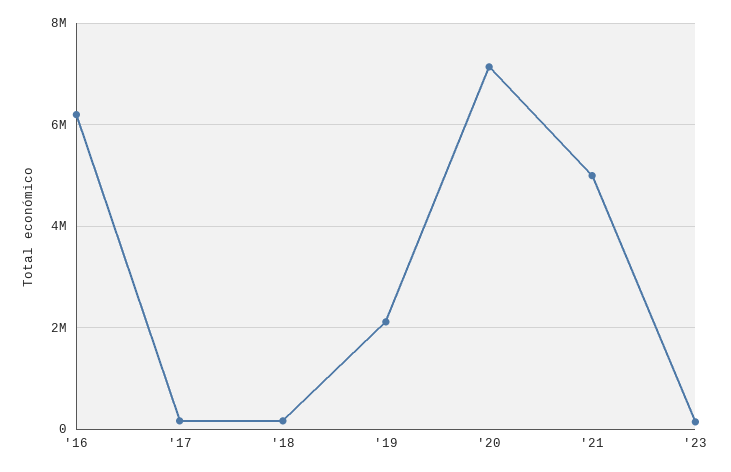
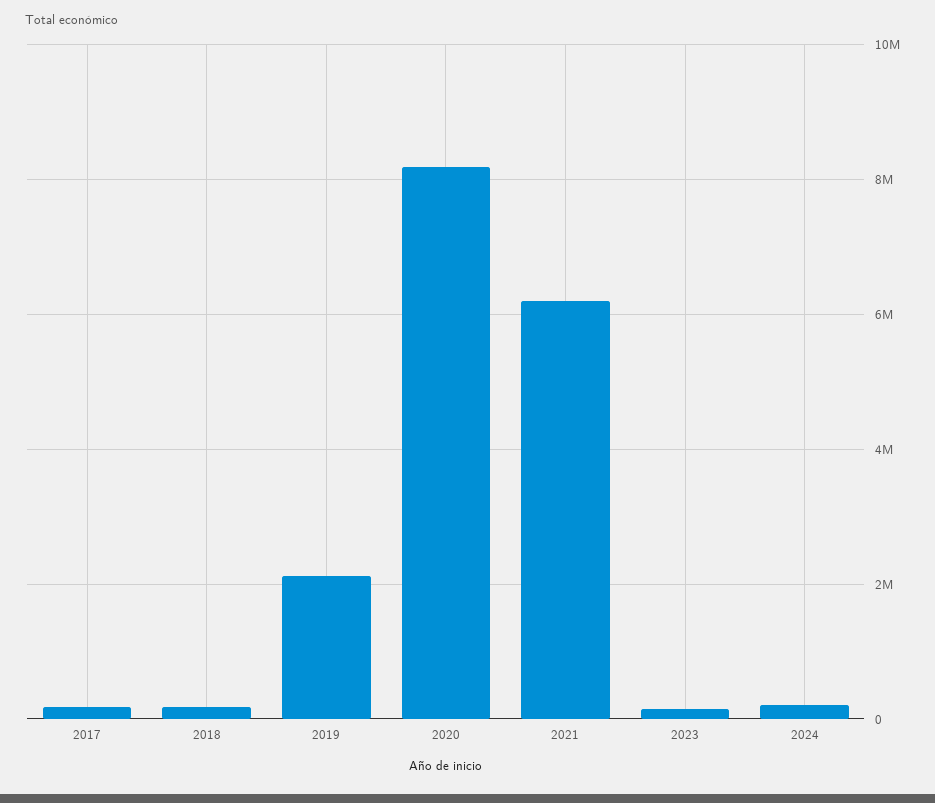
'16: 6200000 -> none
'20: 7200000 -> 8200000
'21: 5000000 -> 6200000
2024: none -> 200000

